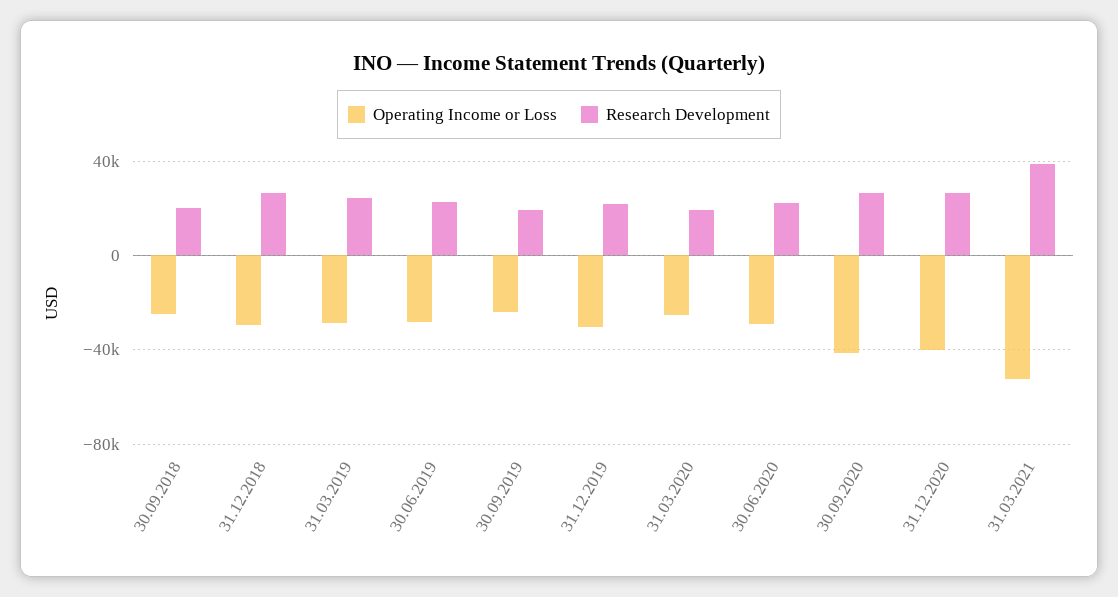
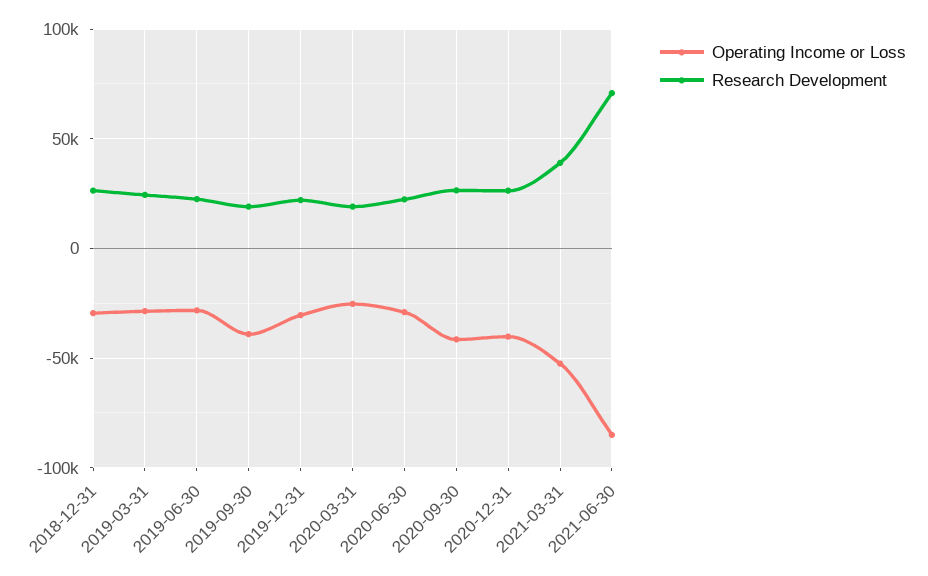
Operating Income or Loss, 30.09.2018: -25000 -> none
Research Development, 30.09.2018: 20000 -> none
Operating Income or Loss, 30.09.2019: -25000 -> -40000
Operating Income or Loss, 2021-06-30: none -> -85000
Research Development, 2021-06-30: none -> 70000

